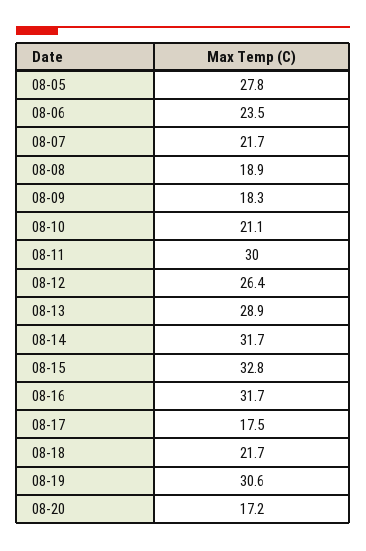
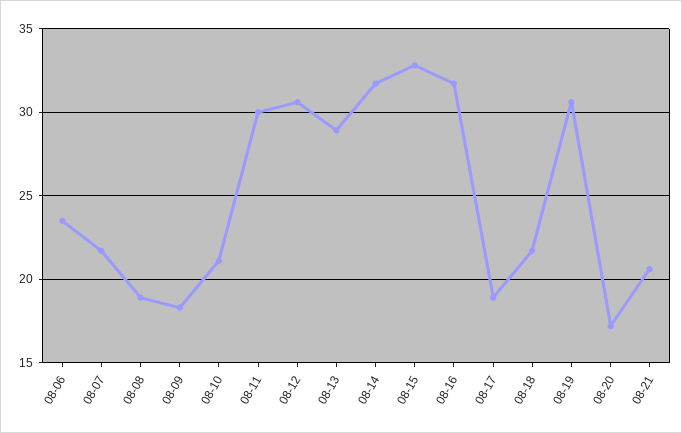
08-05: 27.8 -> none
08-12: 26.4 -> 30.5
08-17: 17.5 -> 19
08-21: none -> 20.5

